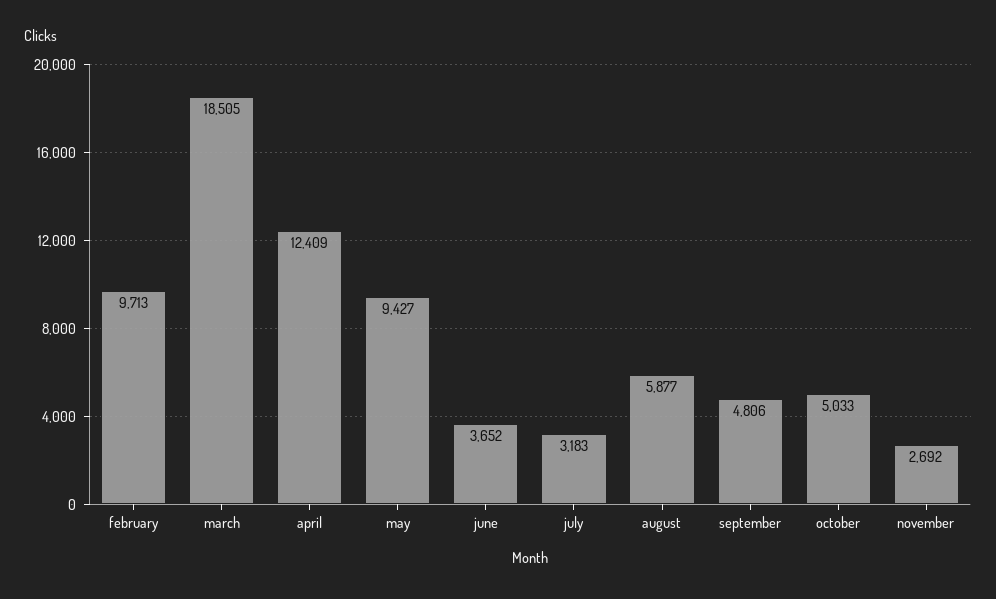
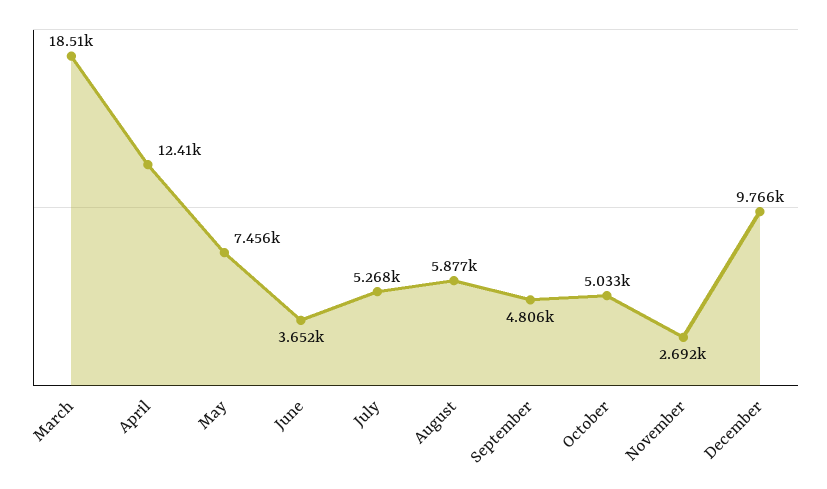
february: 9713 -> none
may: 9427 -> 7456
july: 3183 -> 5268
December: none -> 9766

